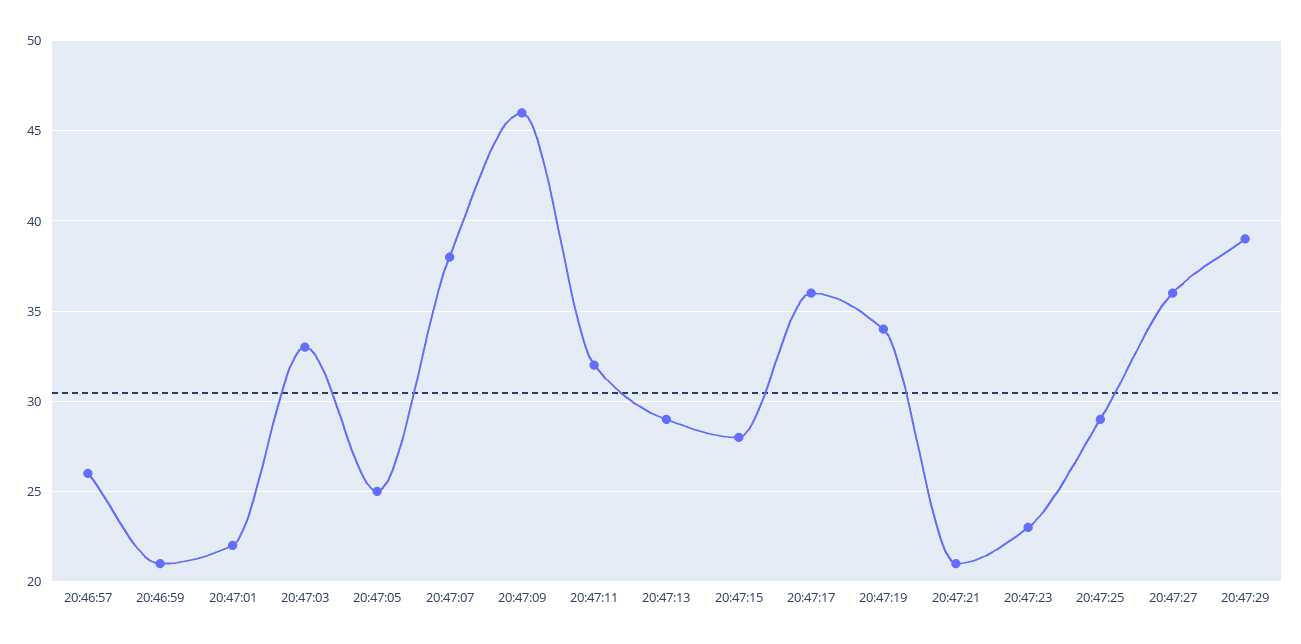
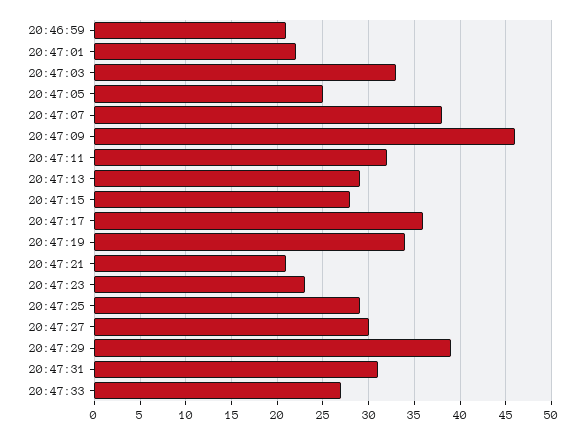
20:46:57: 26 -> none
20:47:27: 36 -> 30
20:47:31: none -> 31
20:47:33: none -> 27

